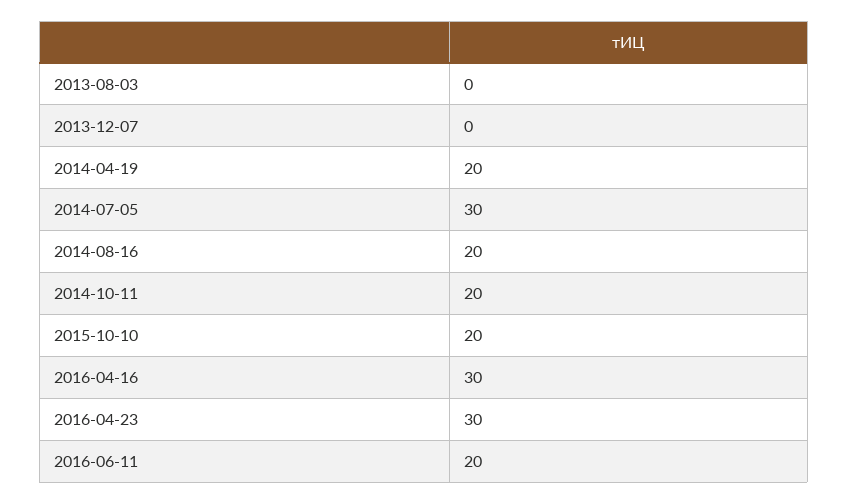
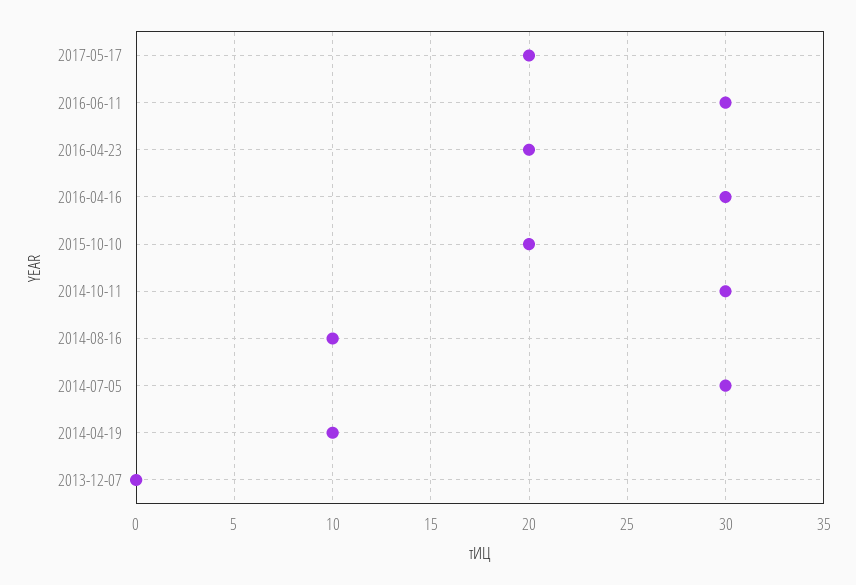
2013-08-03: 0 -> none
2014-04-19: 20 -> 10
2014-08-16: 20 -> 10
2014-10-11: 20 -> 30
2016-04-23: 30 -> 20
2016-06-11: 20 -> 30
2017-05-17: none -> 20

